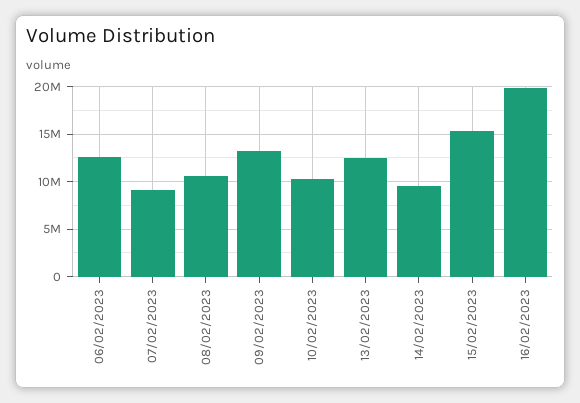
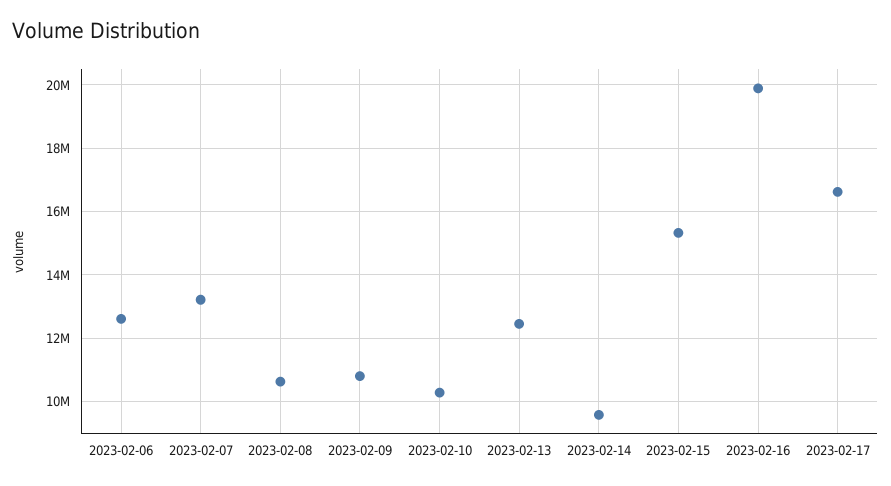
07/02/2023: 9000000 -> 13200000
09/02/2023: 13000000 -> 10800000
2023-02-17: none -> 16600000

